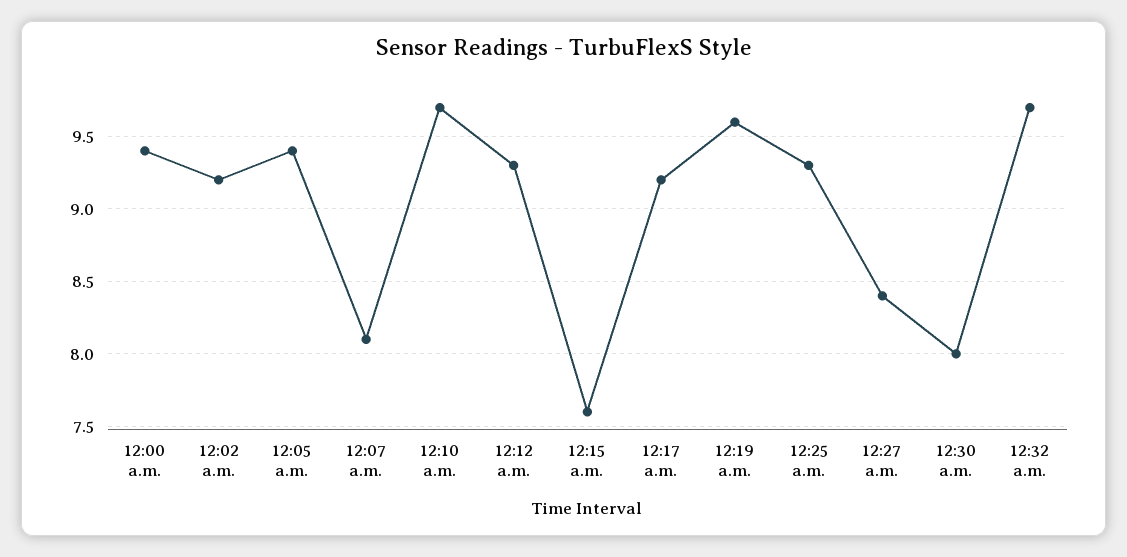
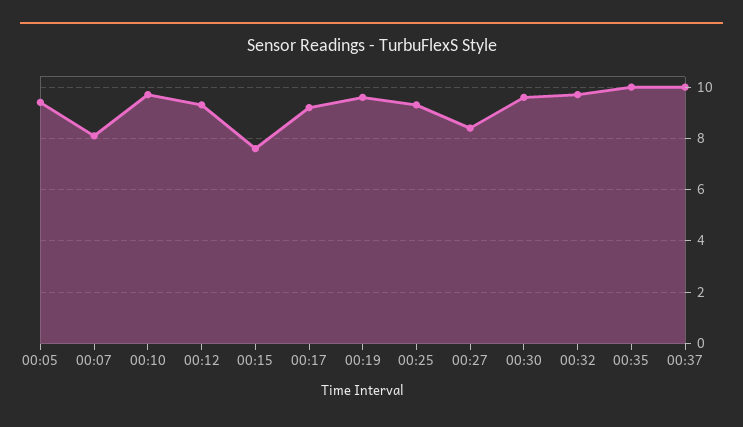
12:00 a.m.: 9.4 -> none
12:02 a.m.: 9.2 -> none
12:30 a.m.: 8 -> 9.5
00:35: none -> 10
00:37: none -> 10

